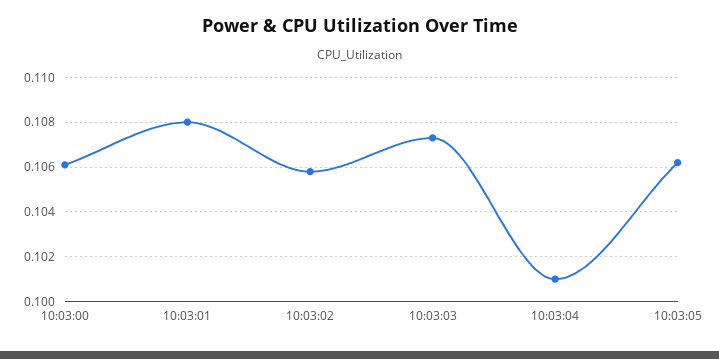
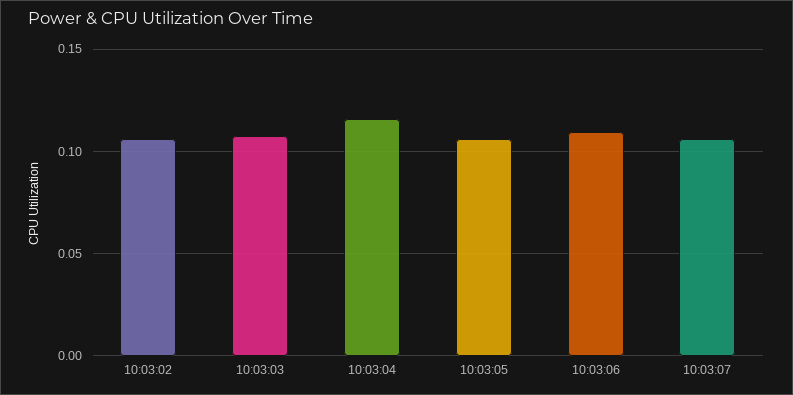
10:03:00: 0.106 -> none
10:03:01: 0.108 -> none
10:03:04: 0.101 -> 0.115
10:03:06: none -> 0.11
10:03:07: none -> 0.105

